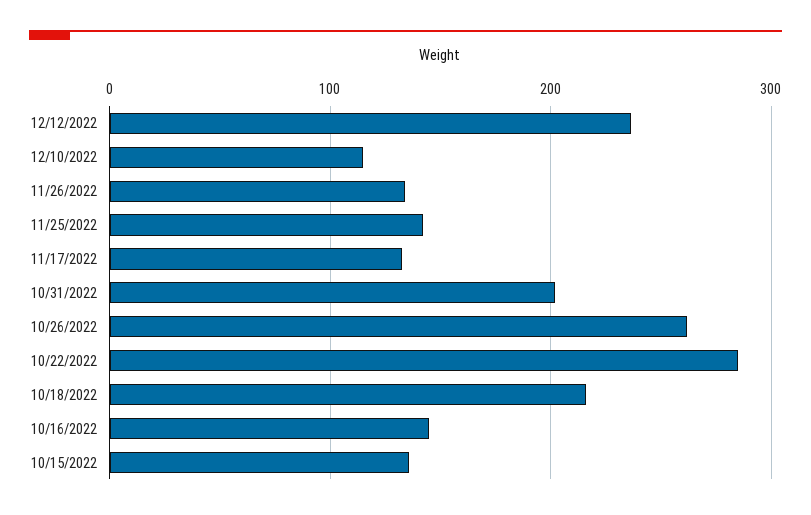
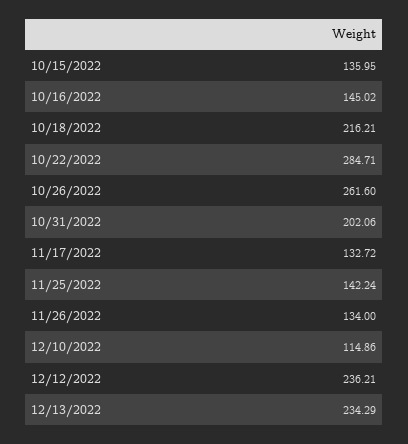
12/13/2022: none -> 234.29

